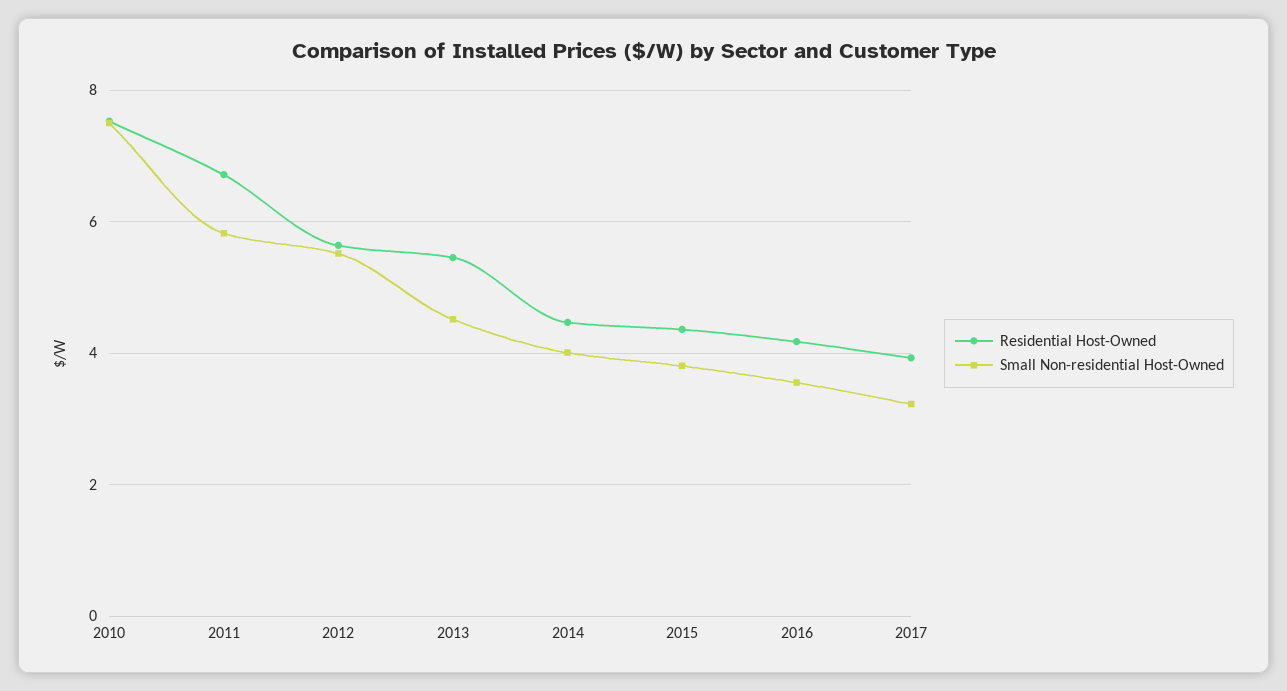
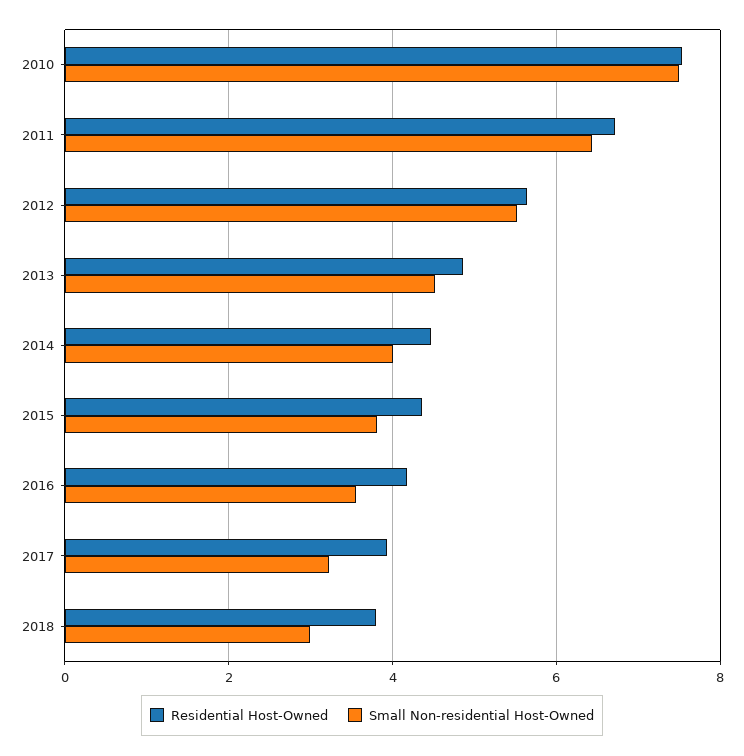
Small Non-residential Host-Owned, 2011: 5.8 -> 6.4
Residential Host-Owned, 2013: 5.4 -> 4.8
Residential Host-Owned, 2018: none -> 3.8
Small Non-residential Host-Owned, 2018: none -> 3

